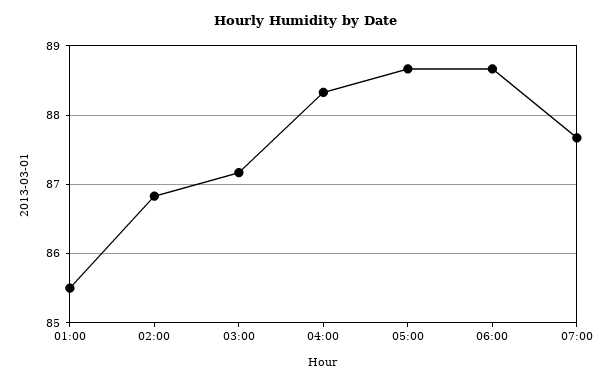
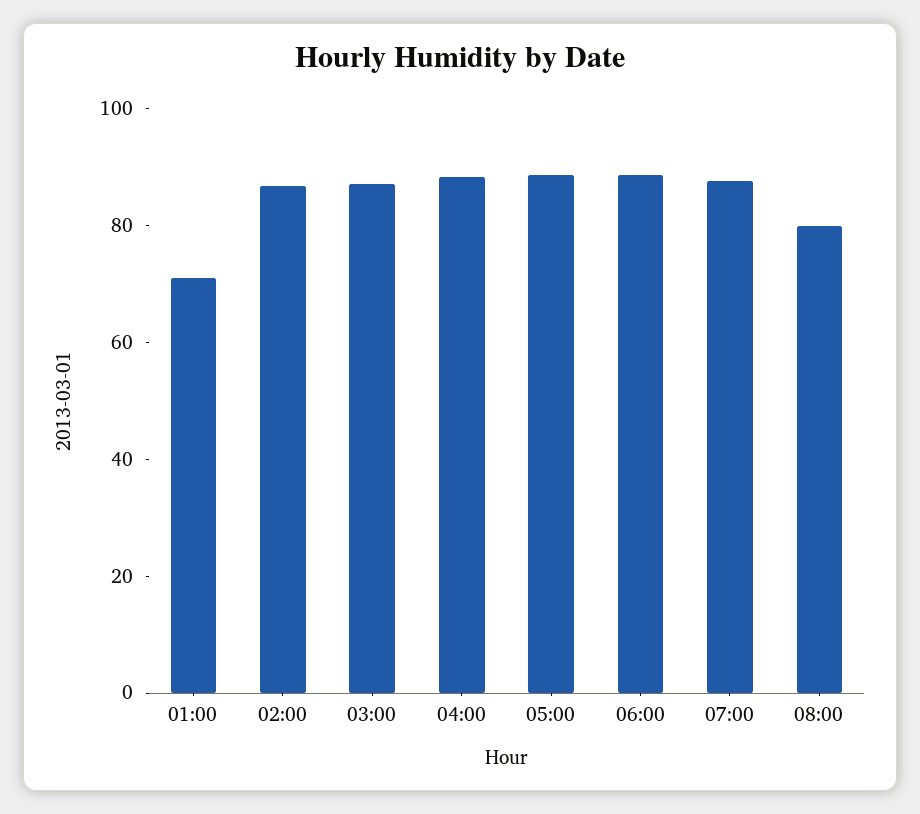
01:00: 85.5 -> 70
08:00: none -> 80

